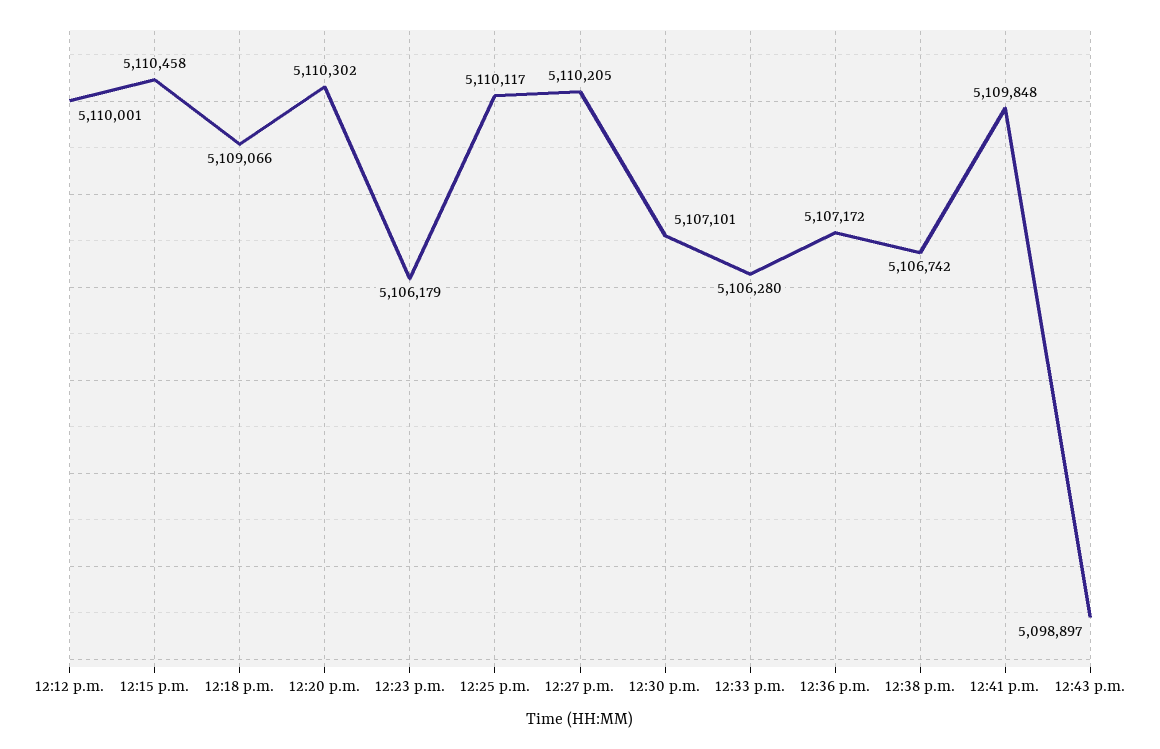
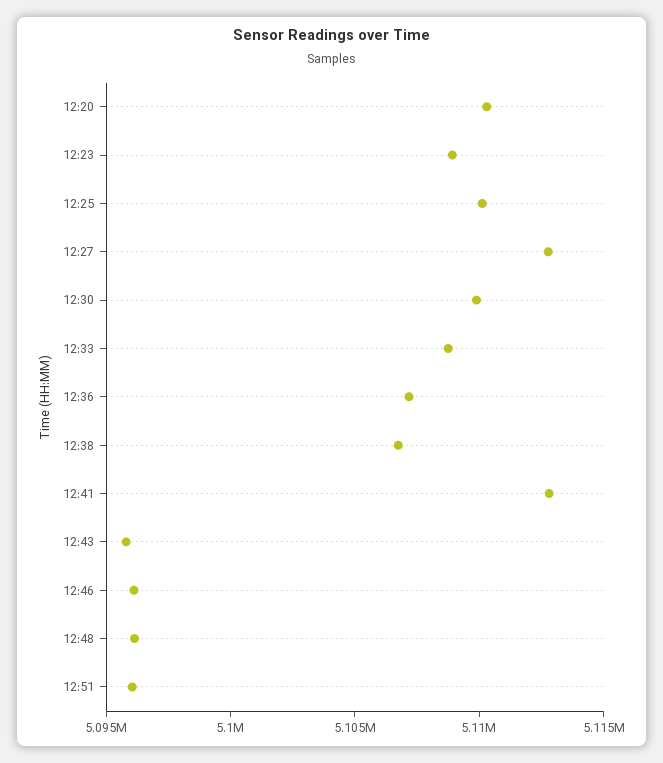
12:12 p.m.: 5110001 -> none
12:15 p.m.: 5110458 -> none
12:18 p.m.: 5109066 -> none
12:23 p.m.: 5106179 -> 5109000
12:27 p.m.: 5110205 -> 5113000
12:30 p.m.: 5107101 -> 5110000
12:33 p.m.: 5106280 -> 5109000
12:41 p.m.: 5109848 -> 5113000
12:43 p.m.: 5098897 -> 5096000
12:46: none -> 5096000
12:48: none -> 5096000
12:51: none -> 5096000

